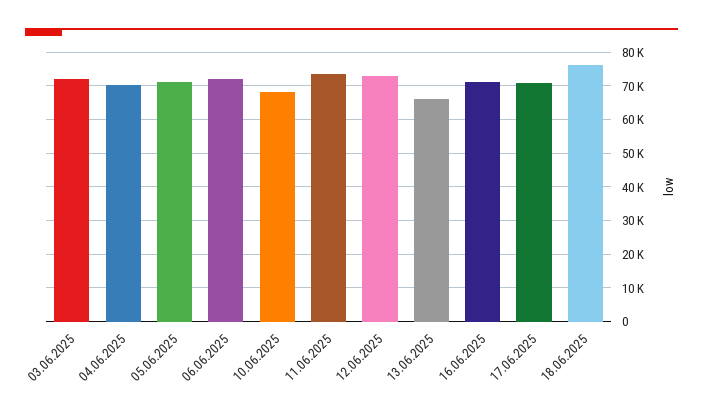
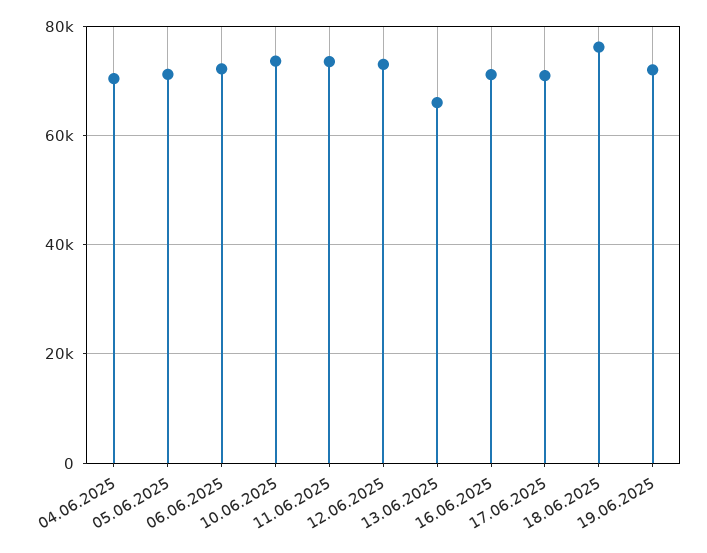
03.06.2025: 72000 -> none
10.06.2025: 68000 -> 74000
19.06.2025: none -> 72000

